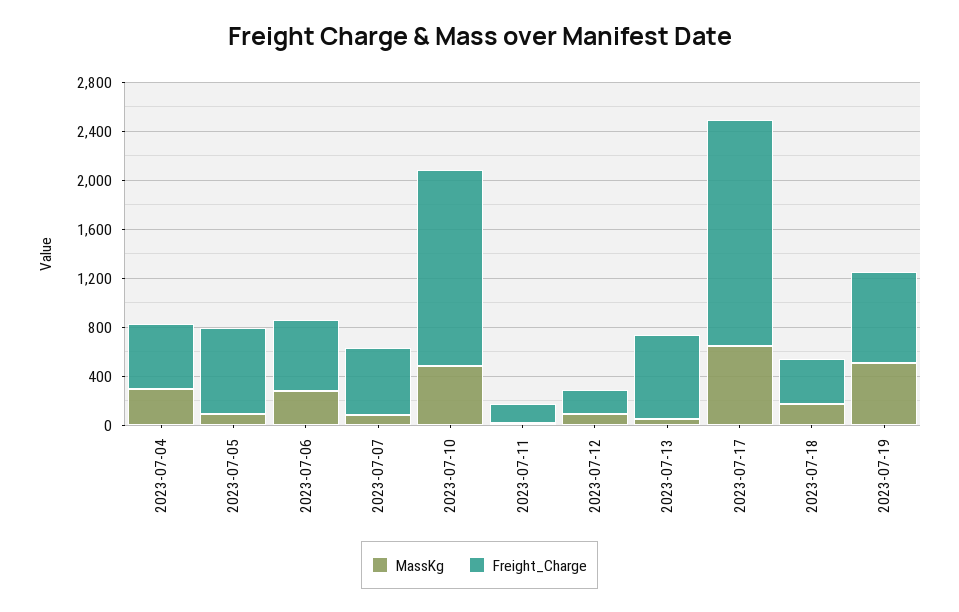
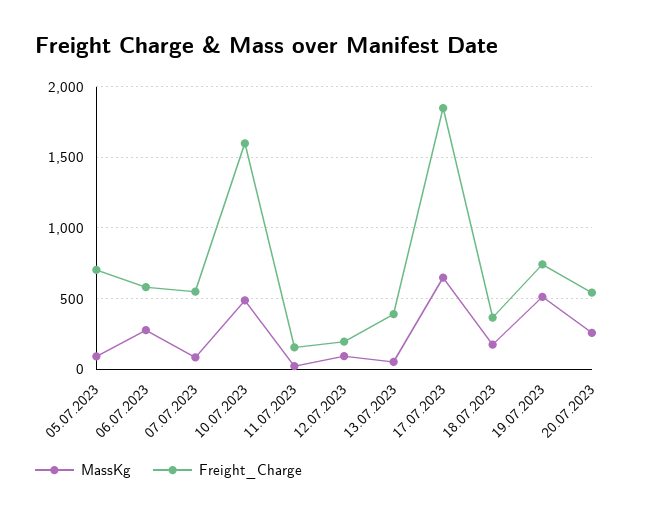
MassKg, 2023-07-04: 300 -> none
Freight_Charge, 2023-07-04: 500 -> none
Freight_Charge, 2023-07-13: 700 -> 400
MassKg, 20.07.2023: none -> 250
Freight_Charge, 20.07.2023: none -> 550

